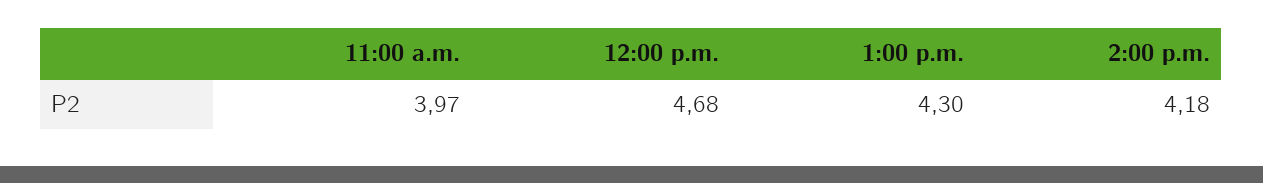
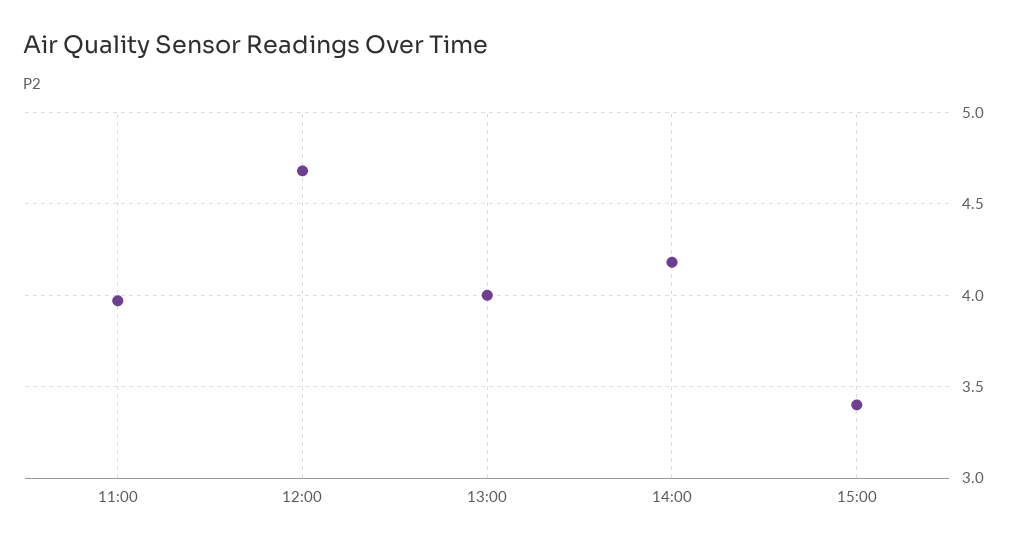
1:00 p.m.: 4.3 -> 4
15:00: none -> 3.4

